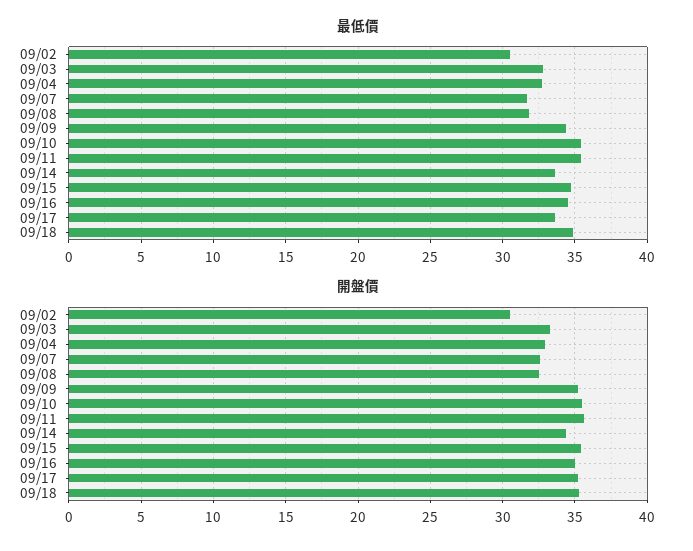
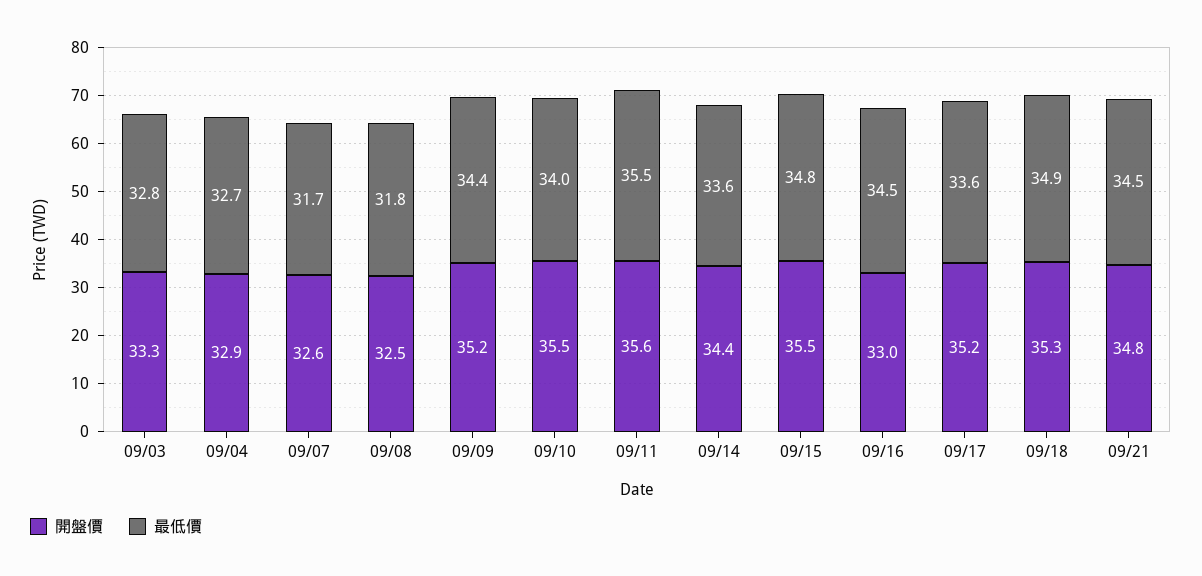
最低價, 09/02: 30.5 -> none
最低價, 09/10: 35.5 -> 34
開盤價, 09/02: 30.5 -> none
開盤價, 09/16: 35 -> 33
開盤價, 09/21: none -> 34.8
最低價, 09/21: none -> 34.5

